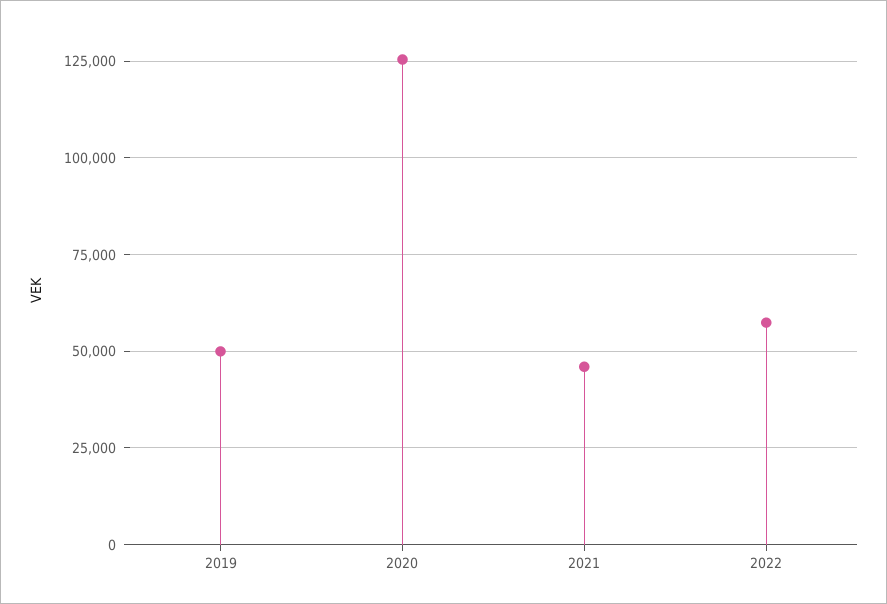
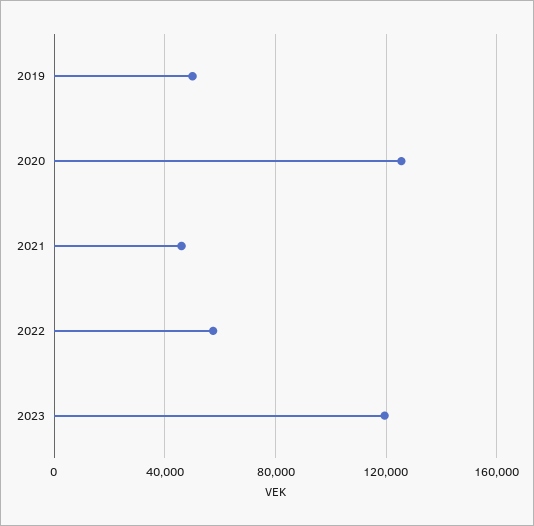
2023: none -> 120000

